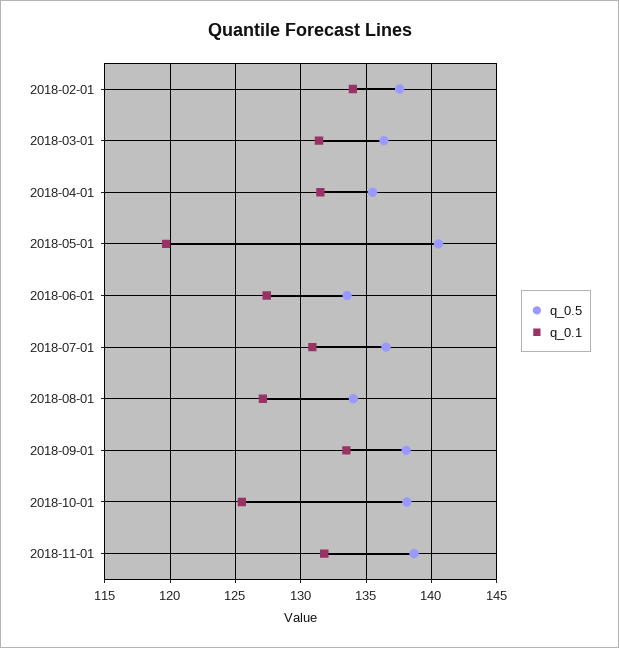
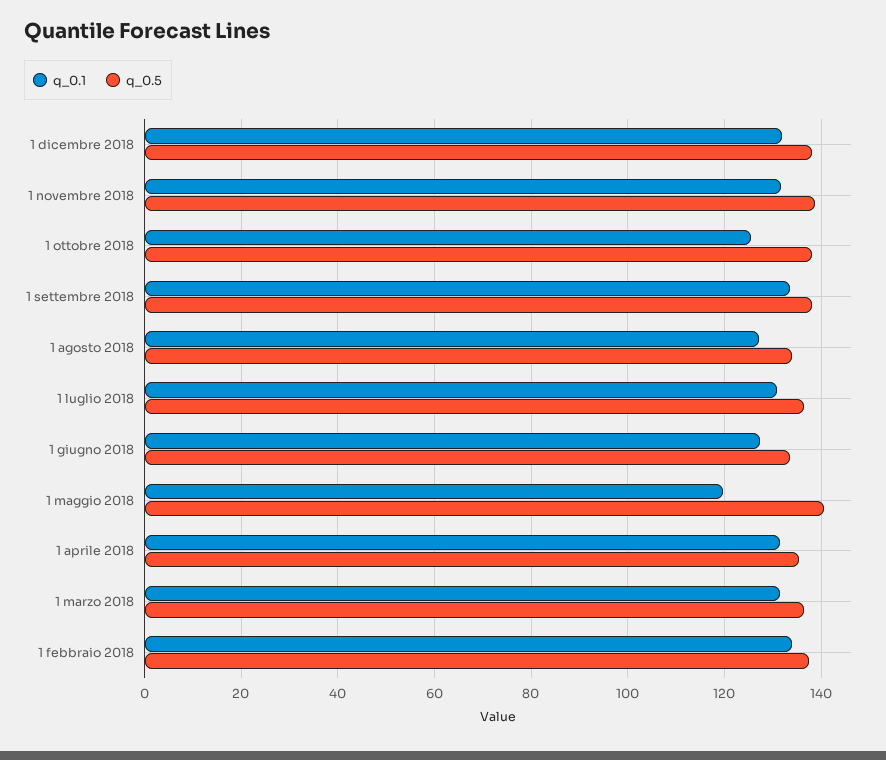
q_0.1, 1 dicembre 2018: none -> 132
q_0.5, 1 dicembre 2018: none -> 138

